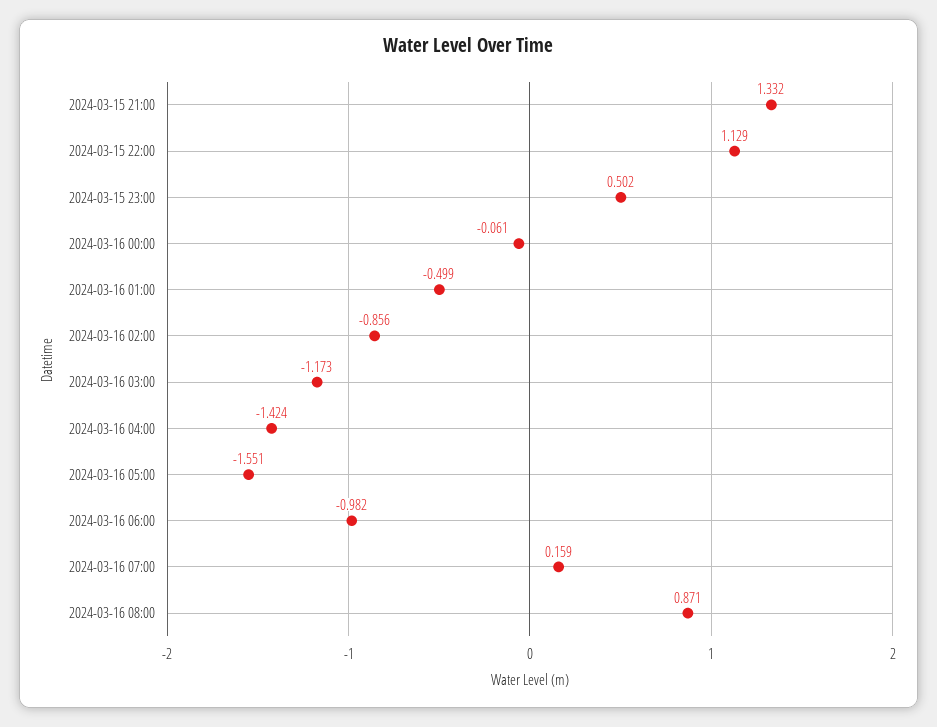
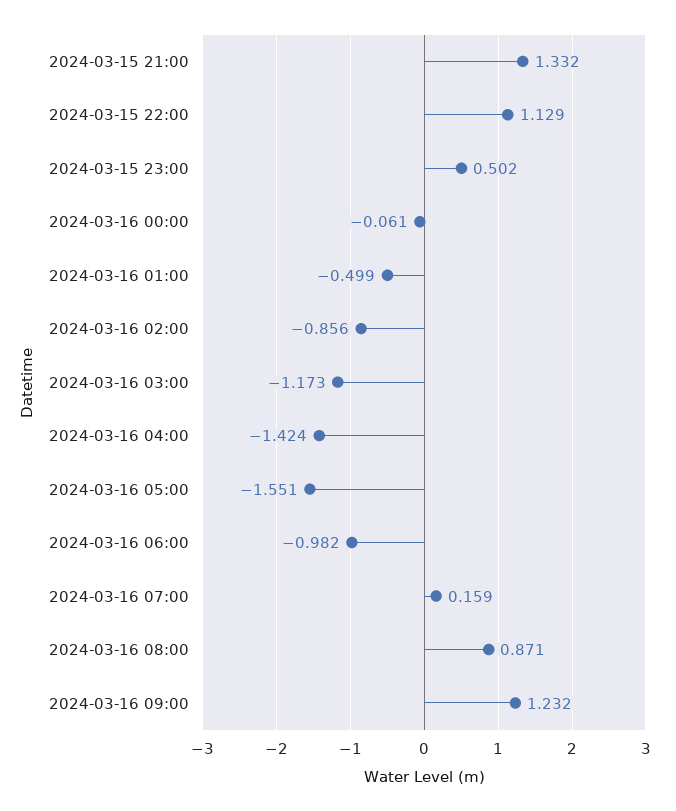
2024-03-16 09:00: none -> 1.232

